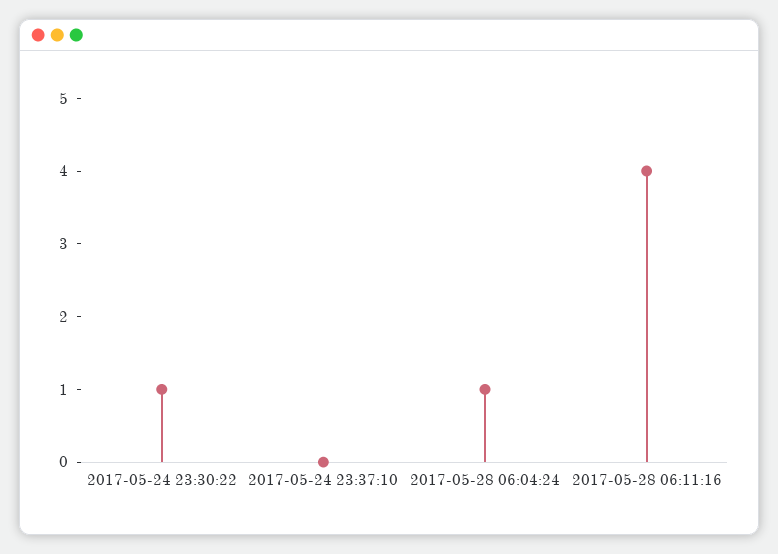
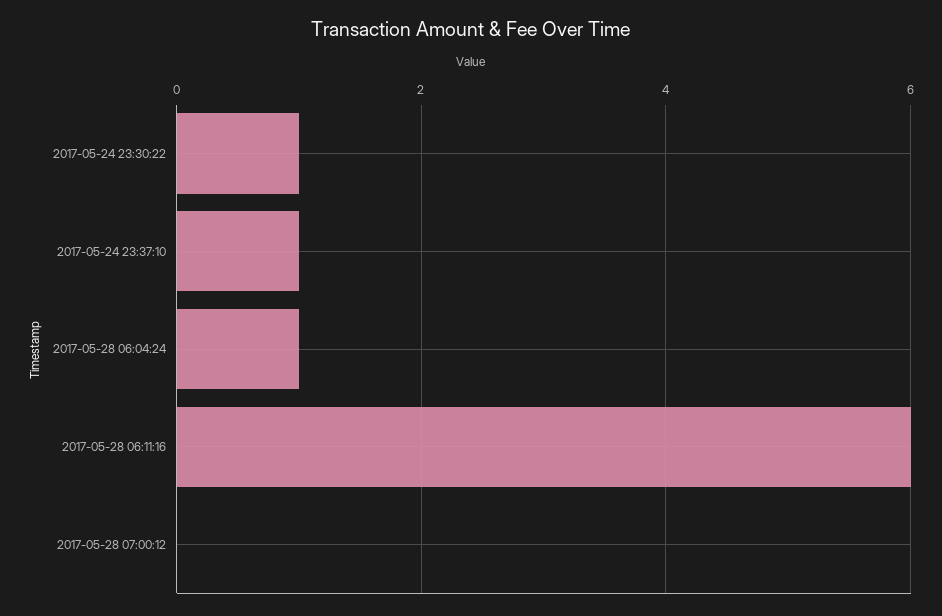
2017-05-24 23:37:10: 0 -> 1
2017-05-28 06:11:16: 4 -> 6
2017-05-28 07:00:12: none -> 0

